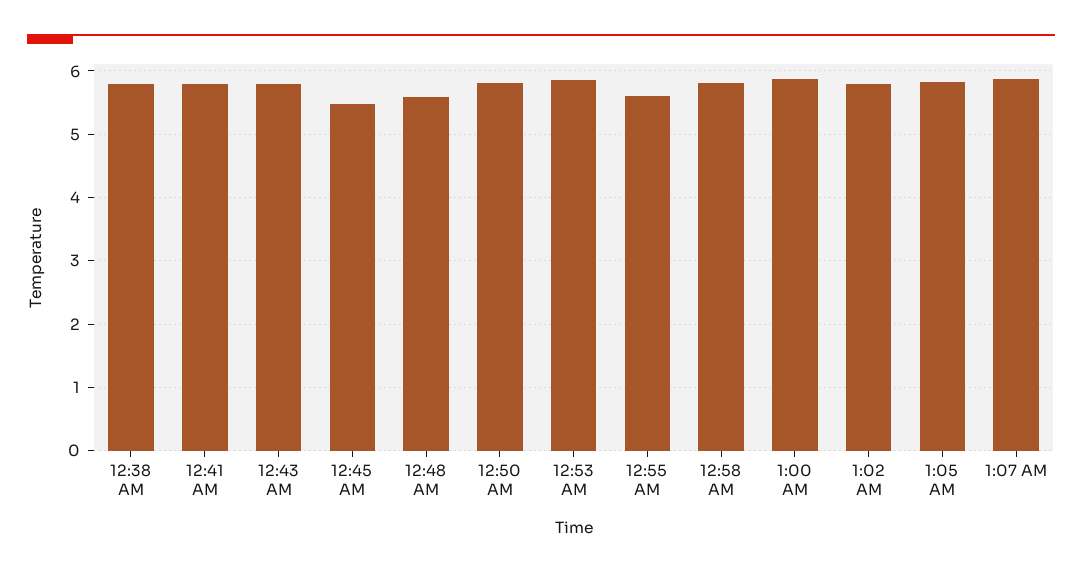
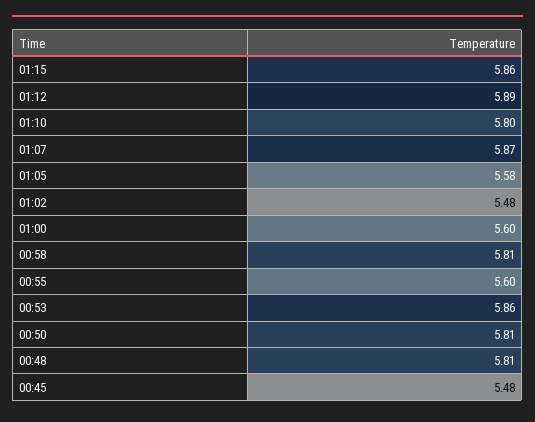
12:38 AM: 5.8 -> none
12:41 AM: 5.8 -> none
12:43 AM: 5.8 -> none
12:48 AM: 5.6 -> 5.81
1:00 AM: 5.9 -> 5.6
1:02 AM: 5.8 -> 5.48
1:05 AM: 5.8 -> 5.58
01:15: none -> 5.86
01:12: none -> 5.89
01:10: none -> 5.8

